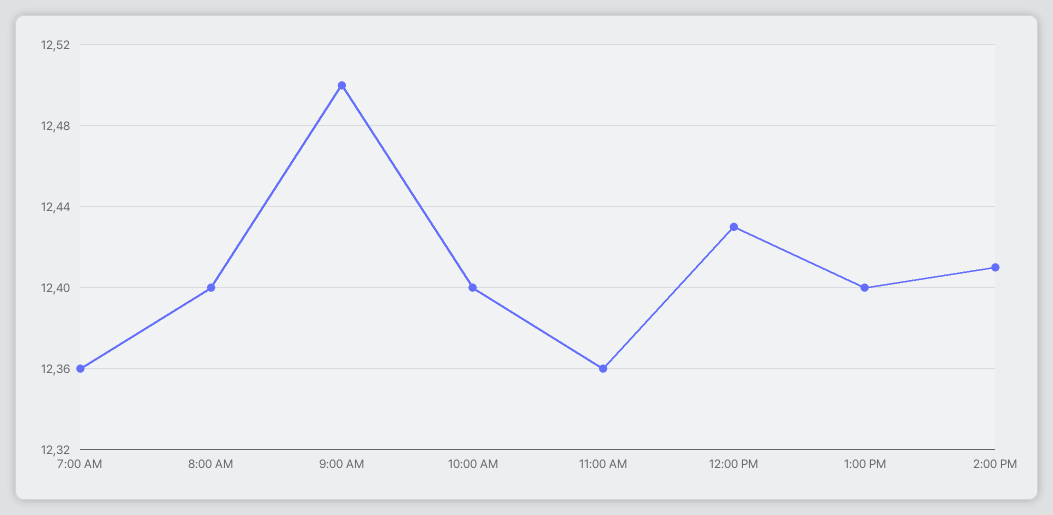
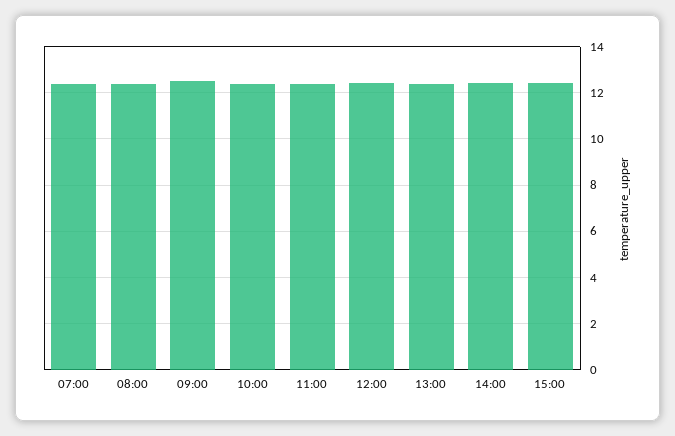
15:00: none -> 12.5

